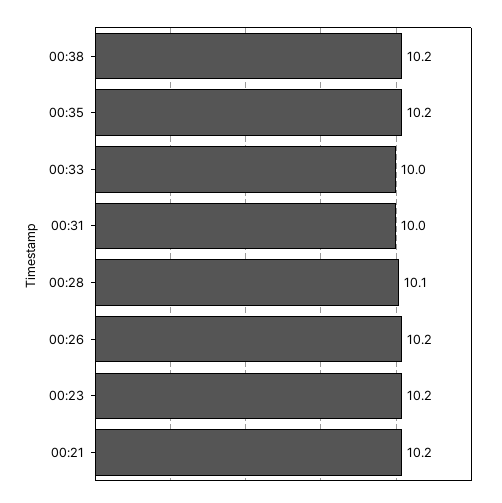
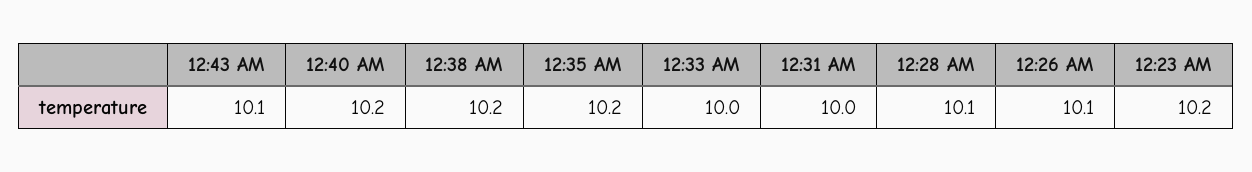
00:26: 10.2 -> 10.1
00:21: 10.2 -> none
12:43 AM: none -> 10.1
12:40 AM: none -> 10.2

